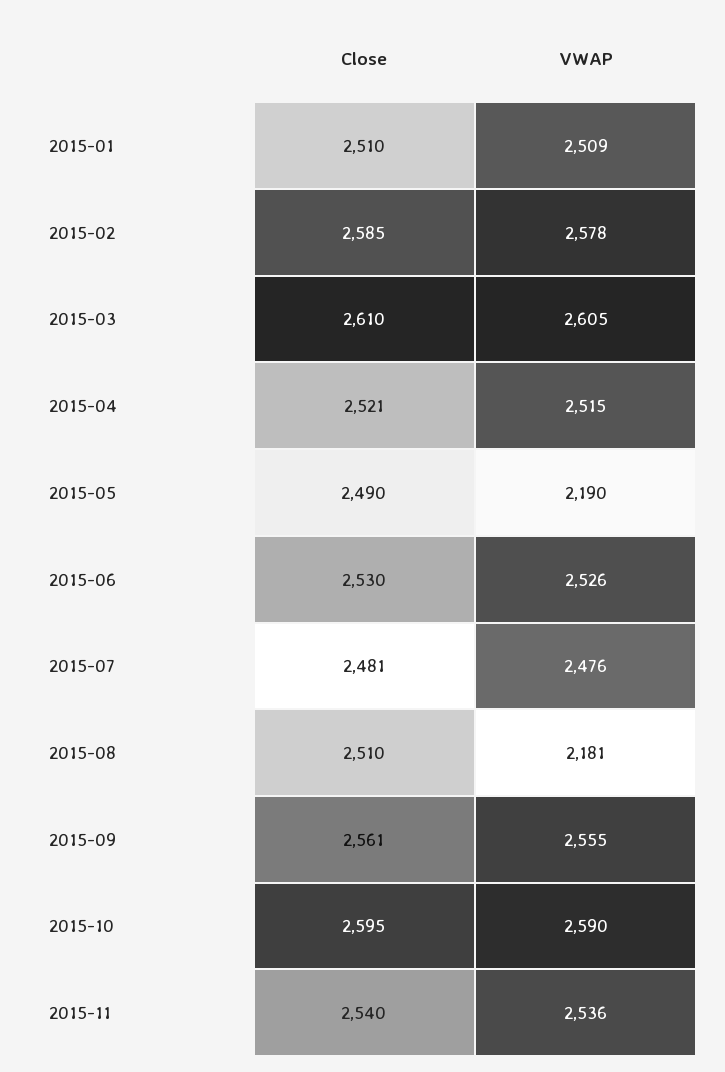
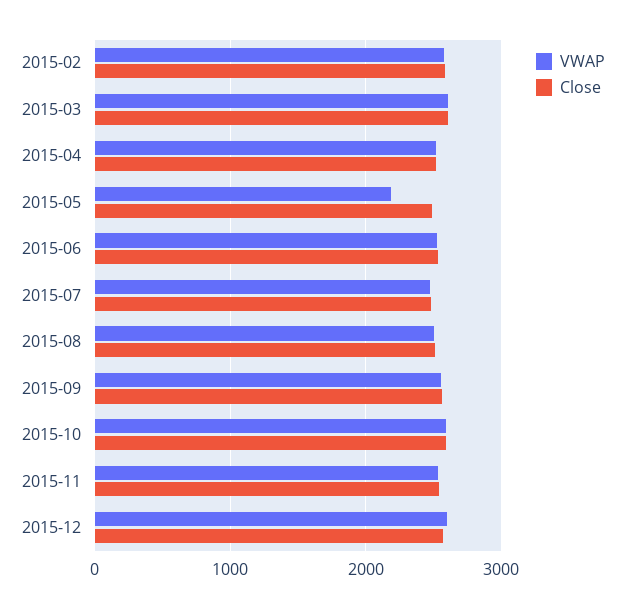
Close, 2015-01: 2510 -> none
VWAP, 2015-01: 2509 -> none
VWAP, 2015-08: 2181 -> 2500
VWAP, 2015-12: none -> 2600
Close, 2015-12: none -> 2600

